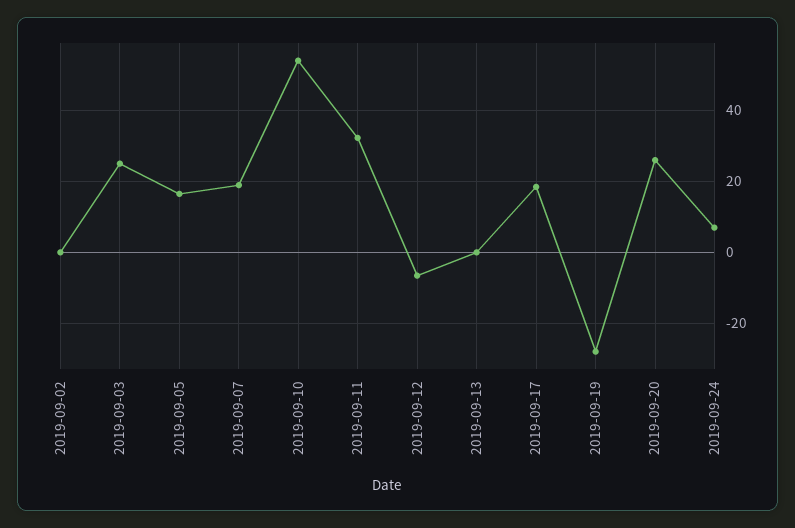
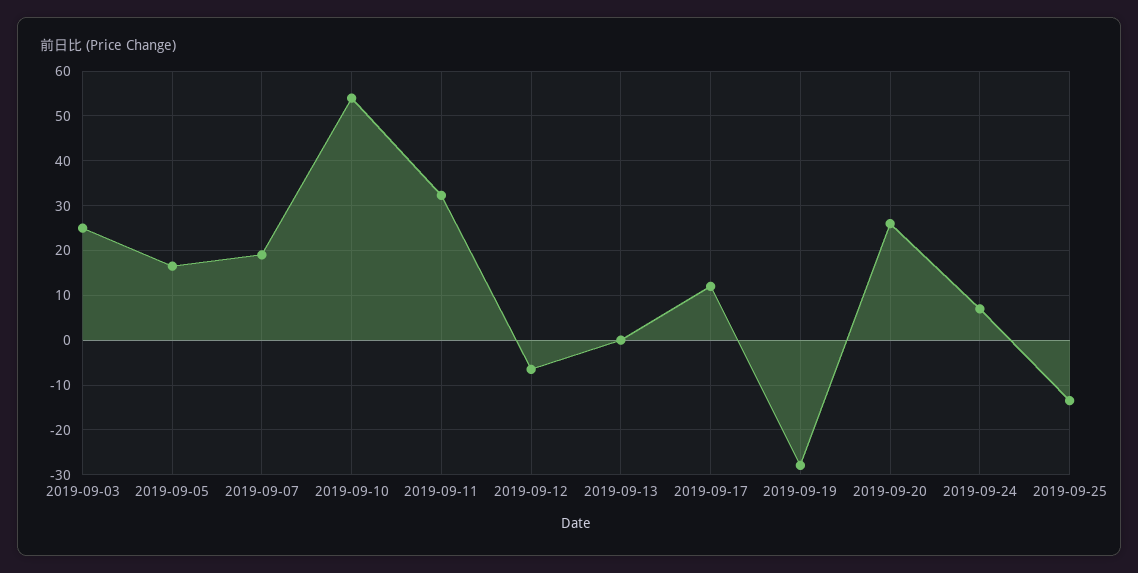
2019-09-02: 0 -> none
2019-09-17: 18 -> 12
2019-09-25: none -> -14

